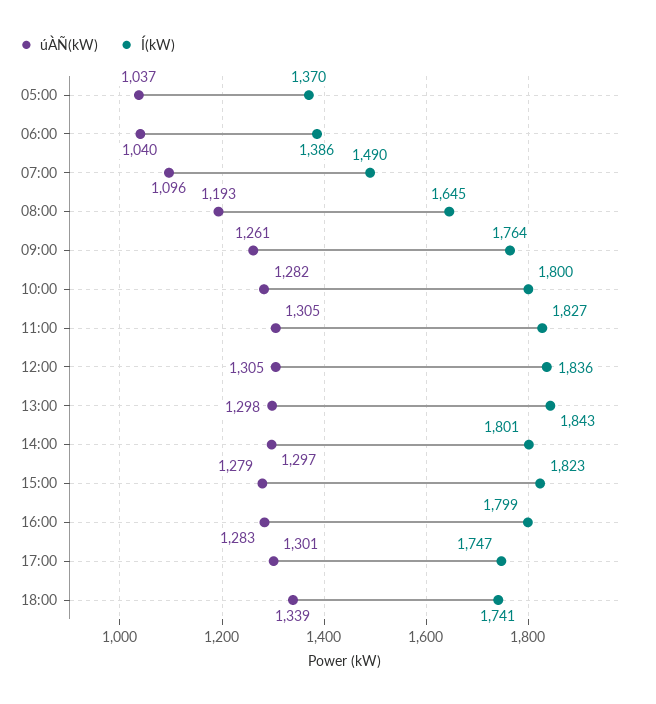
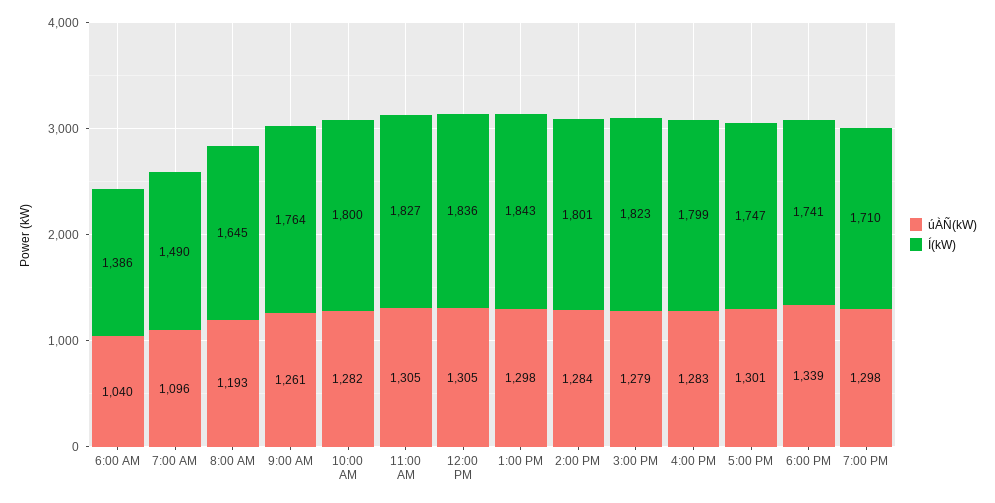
úÀÑ(kW), 05:00: 1037 -> none
Í(kW), 05:00: 1370 -> none
úÀÑ(kW), 14:00: 1297 -> 1284
úÀÑ(kW), 7:00 PM: none -> 1298
Í(kW), 7:00 PM: none -> 1710

